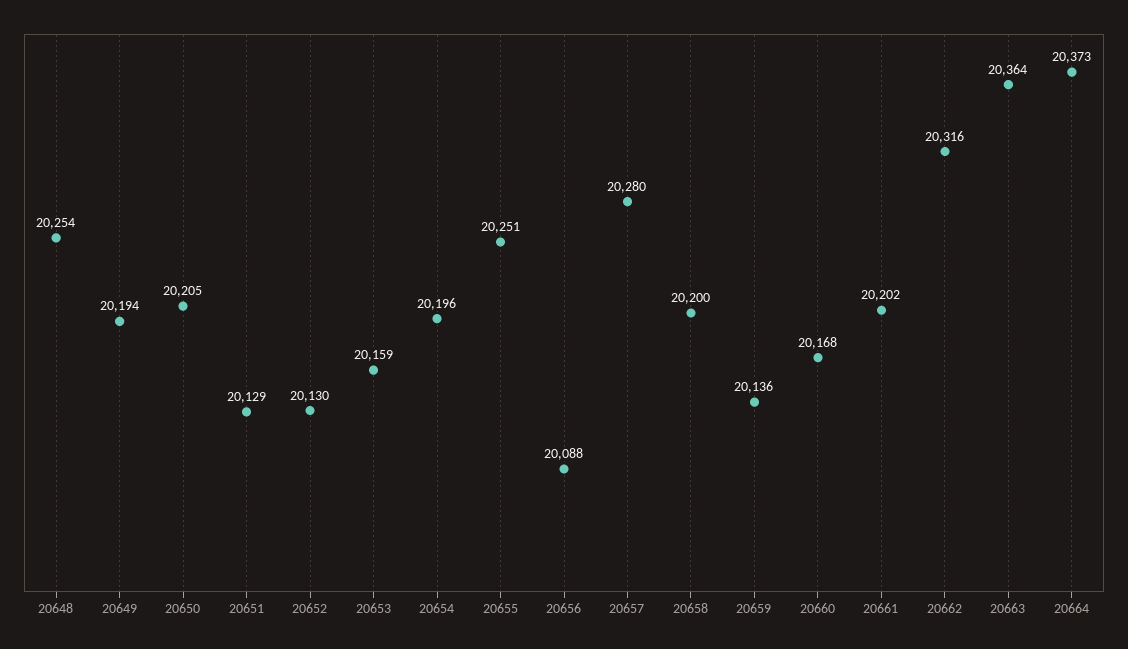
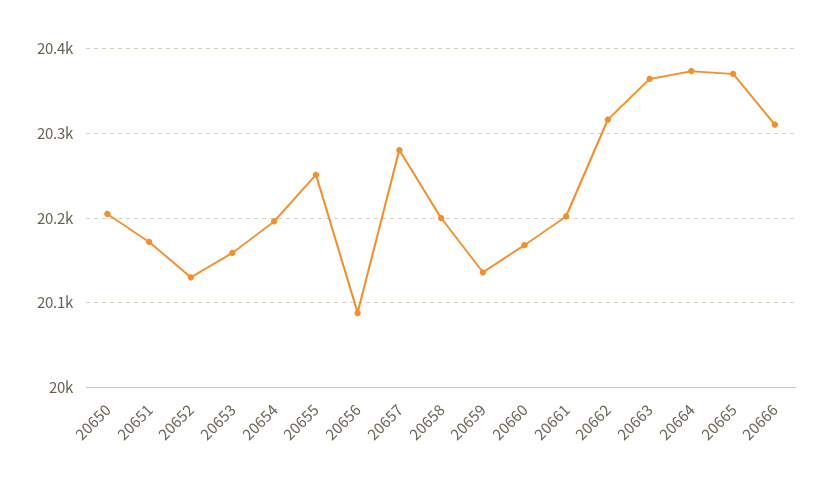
20648: 20254 -> none
20649: 20194 -> none
20651: 20129 -> 20170
20665: none -> 20370
20666: none -> 20310

